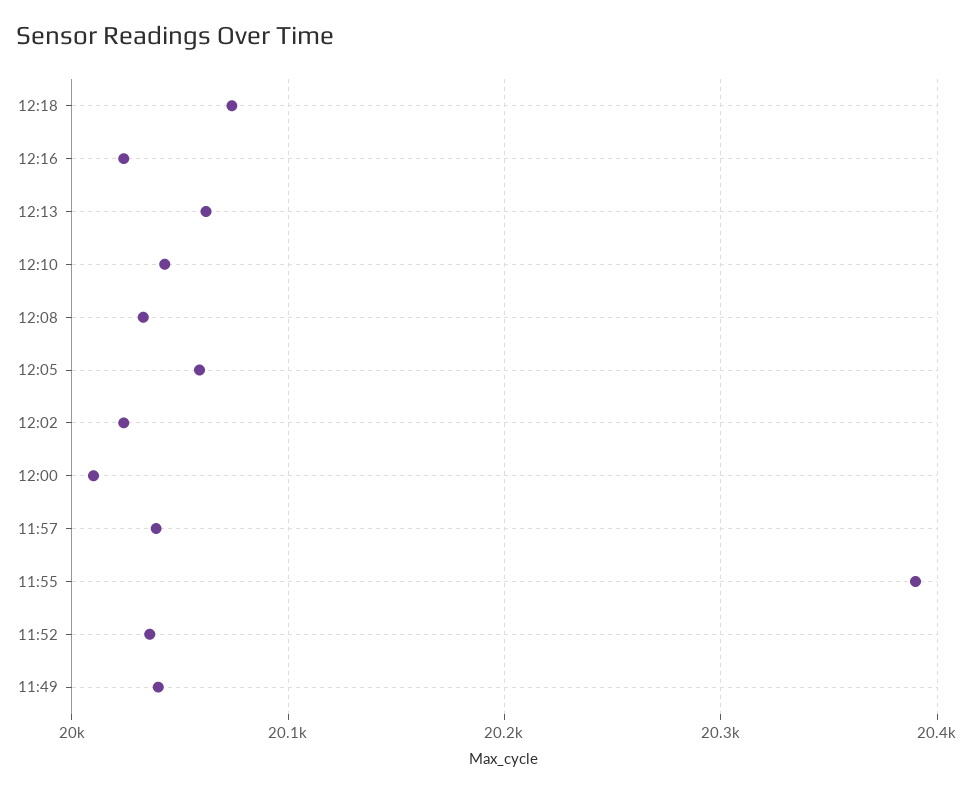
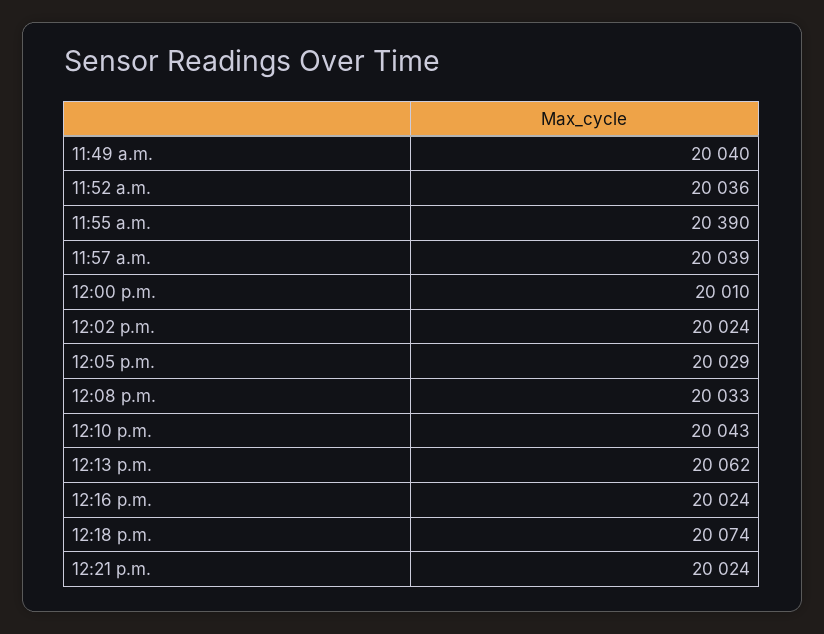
12:05: 20060 -> 20029
12:21 p.m.: none -> 20024

